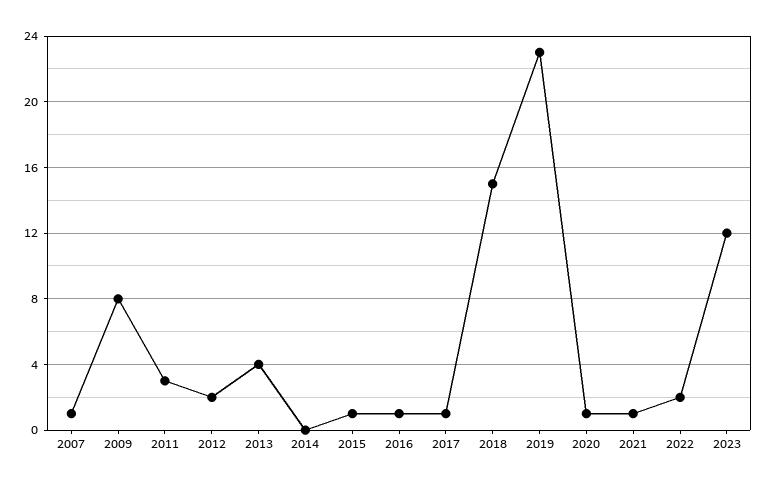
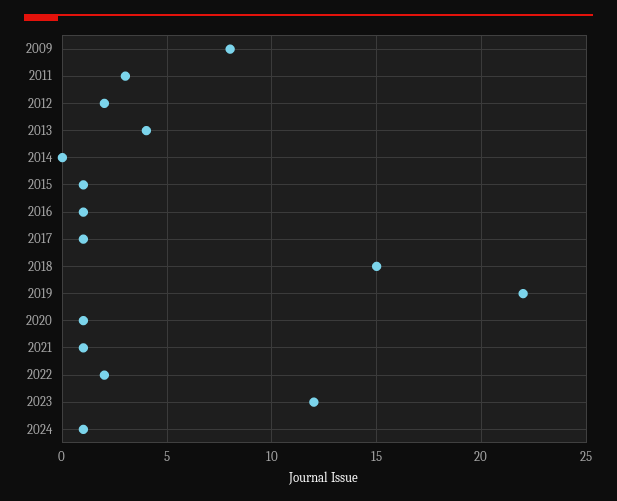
2007: 1 -> none
2019: 23 -> 22
2024: none -> 1

